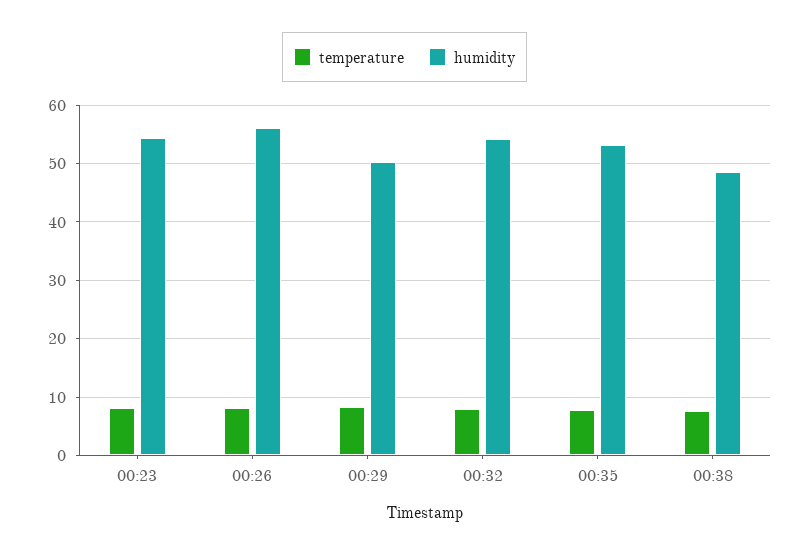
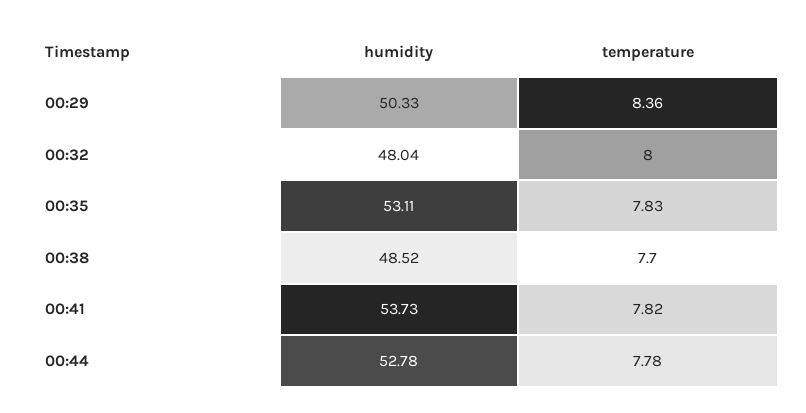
temperature, 00:23: 8 -> none
humidity, 00:23: 54 -> none
temperature, 00:26: 8 -> none
humidity, 00:26: 56 -> none
humidity, 00:32: 54 -> 48.04
humidity, 00:41: none -> 53.73
temperature, 00:41: none -> 7.82
humidity, 00:44: none -> 52.78
temperature, 00:44: none -> 7.78

